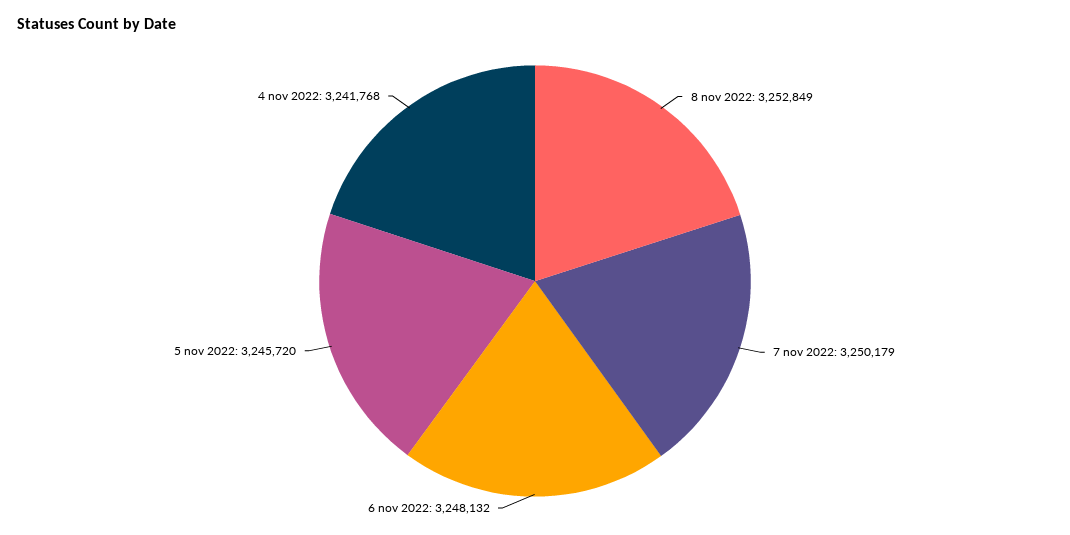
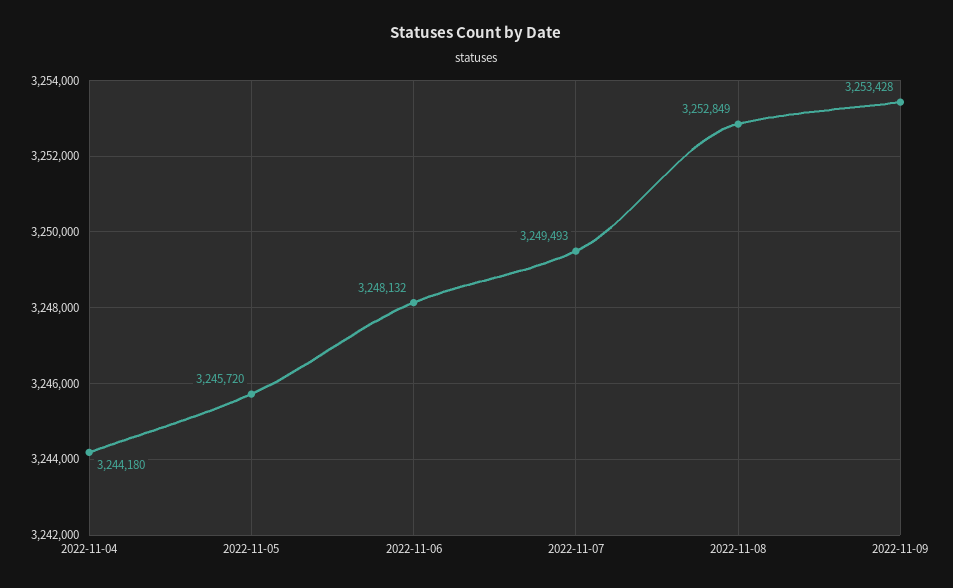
7 nov 2022: 3250179 -> 3249493
4 nov 2022: 3241768 -> 3244180
2022-11-09: none -> 3253428

